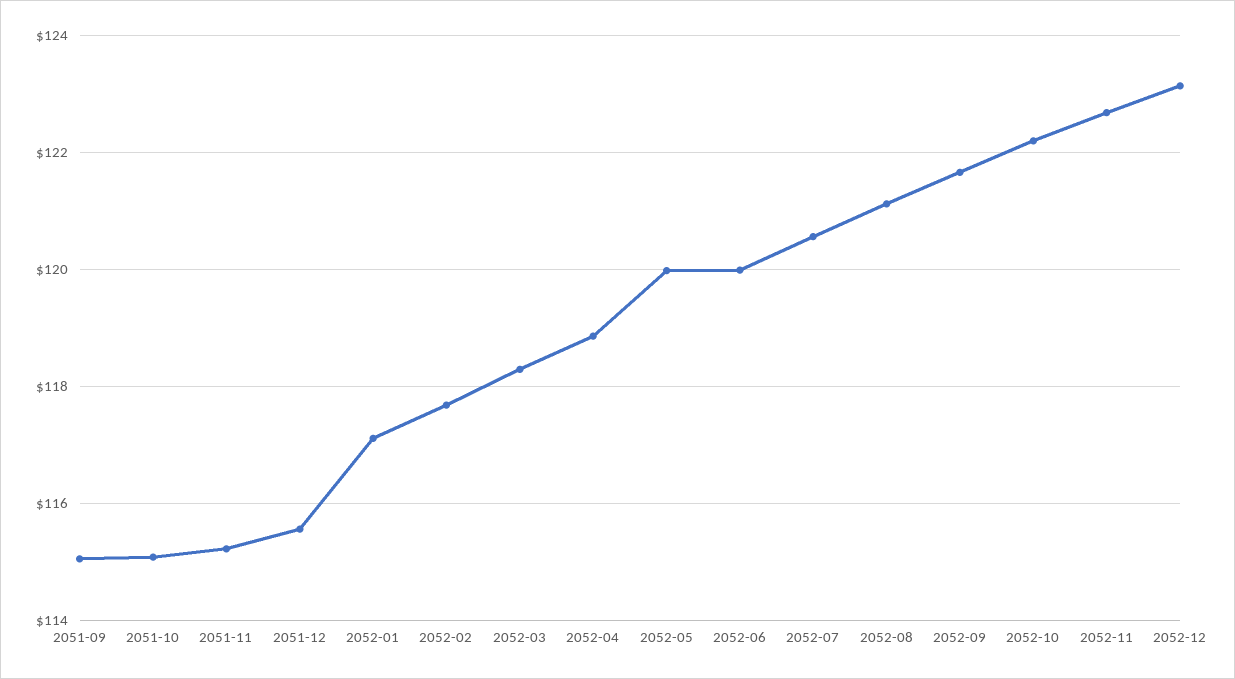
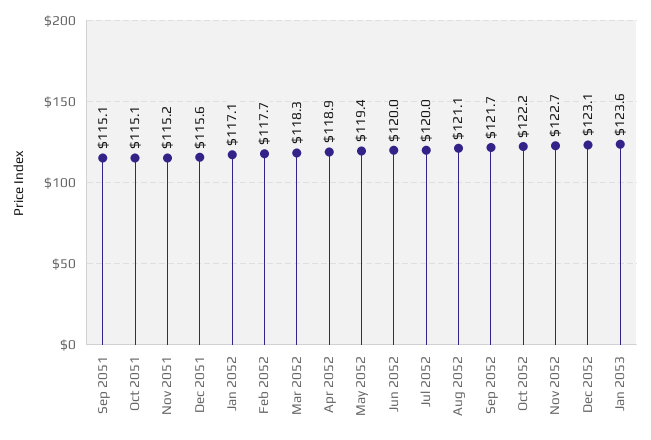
2052-05: 120 -> 119.4
2052-07: 120.6 -> 120
Jan 2053: none -> 123.6

